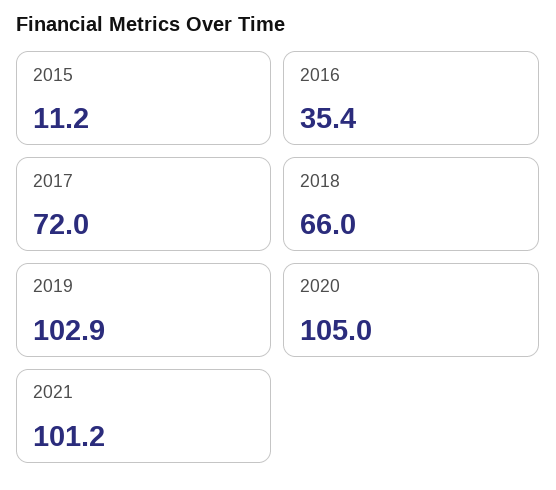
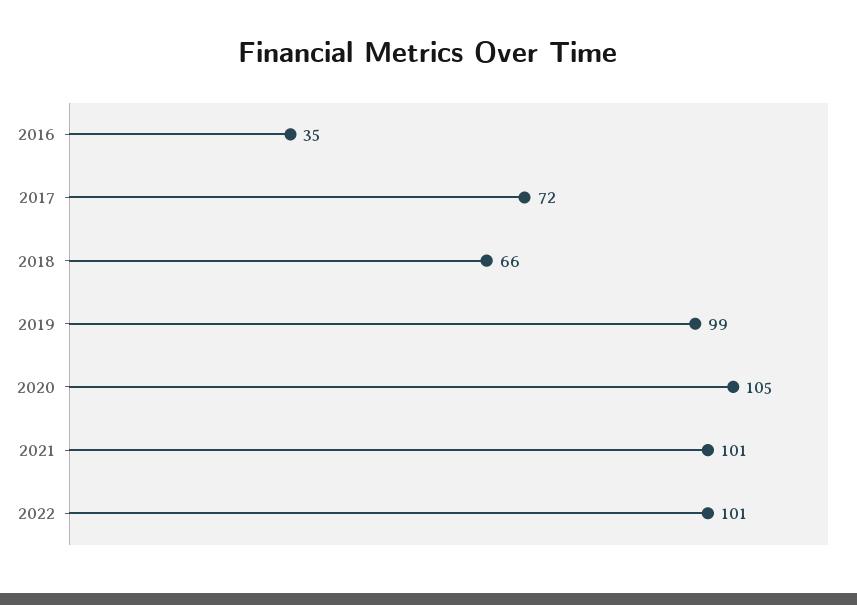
2015: 11.2 -> none
2019: 102.9 -> 99
2022: none -> 101

